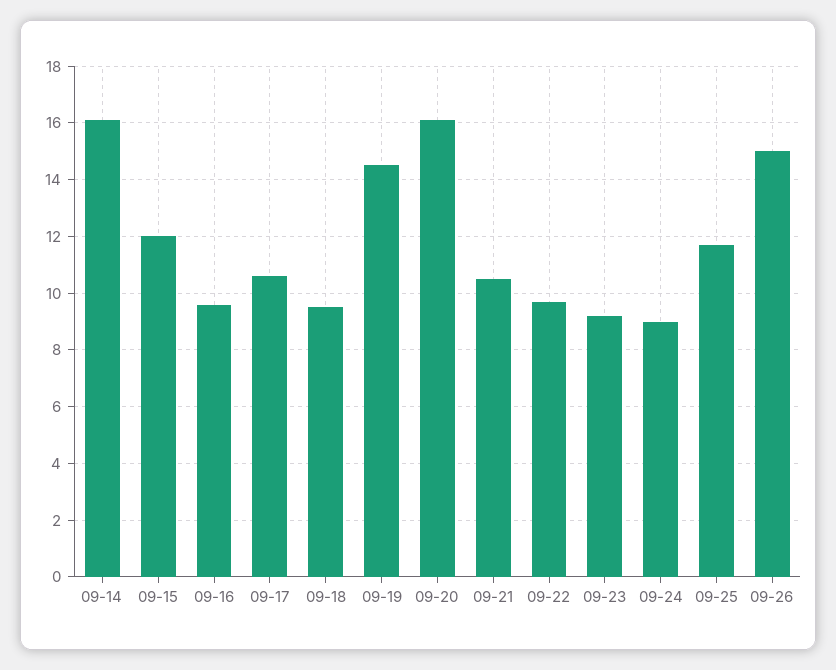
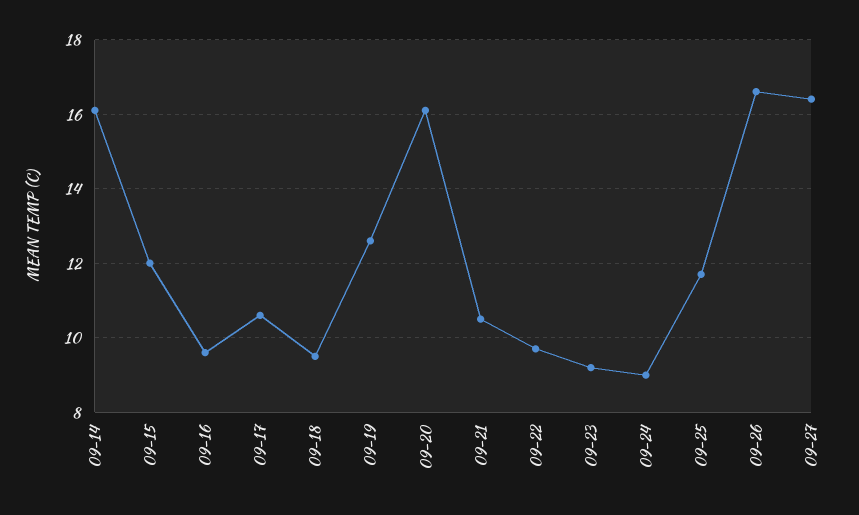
09-19: 14.5 -> 12.5
09-26: 15 -> 16.5
09-27: none -> 16.5

